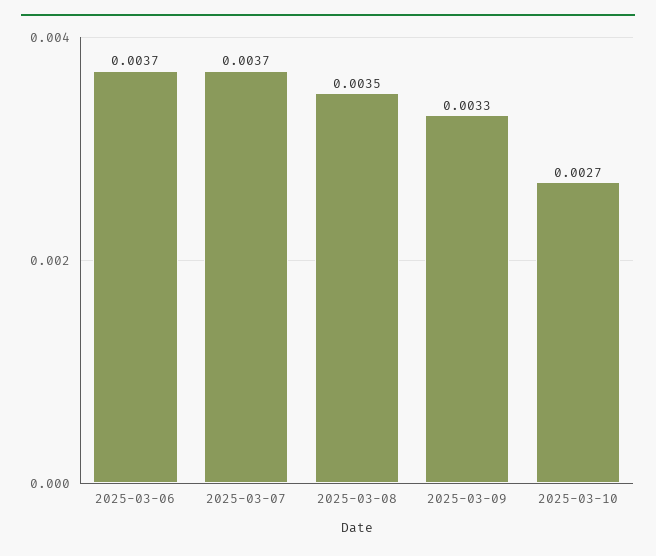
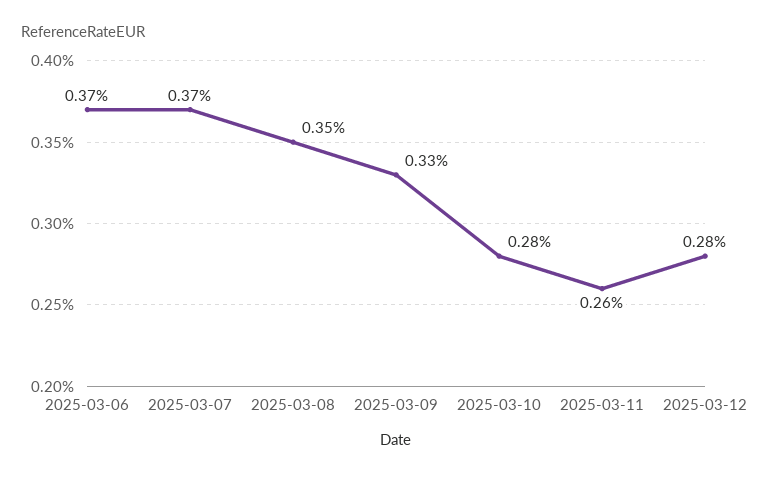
2025-03-10: 0.0027 -> 0.0028
2025-03-11: none -> 0.0026
2025-03-12: none -> 0.0028

